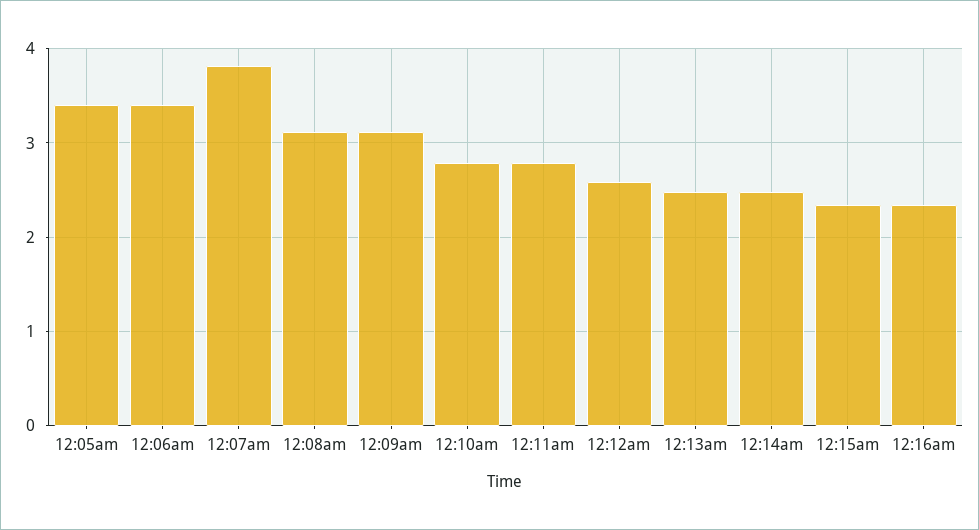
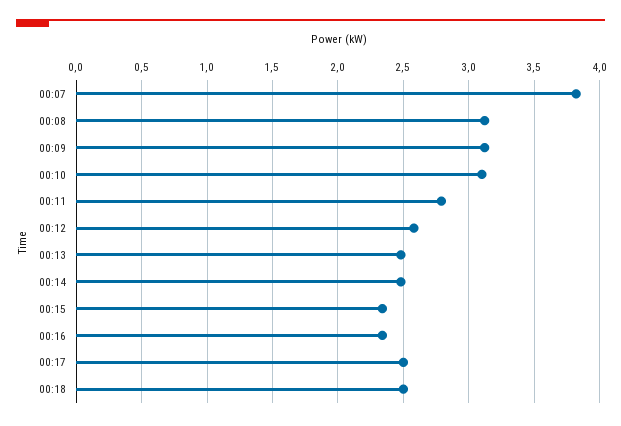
12:05am: 3.4 -> none
12:06am: 3.4 -> none
12:10am: 2.8 -> 3.1
00:17: none -> 2.5
00:18: none -> 2.5

